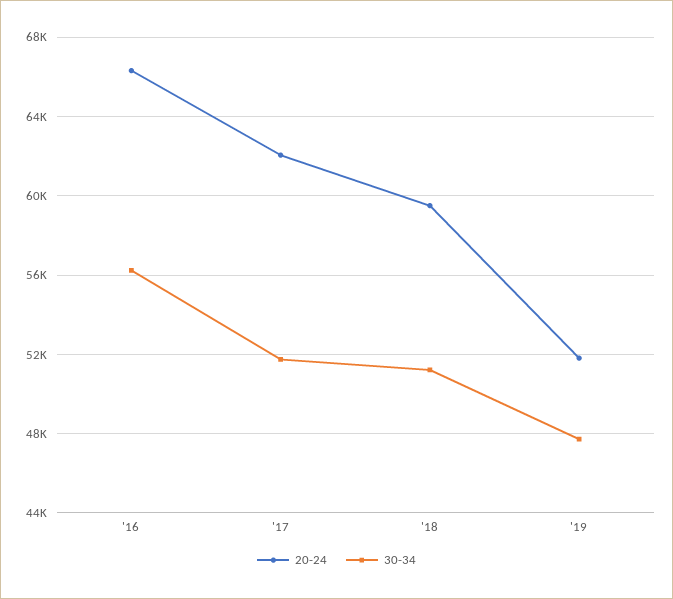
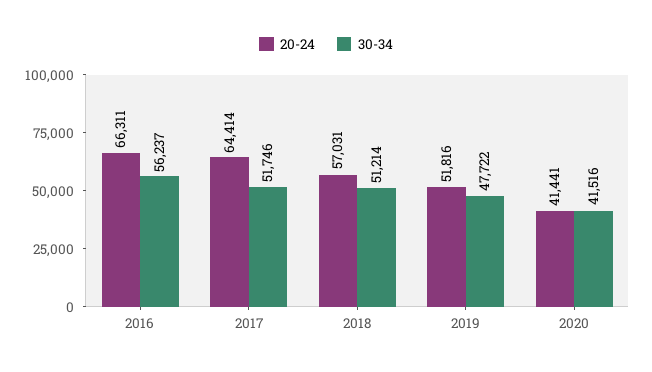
20-24, '17: 62000 -> 64414
20-24, '18: 59500 -> 57031
20-24, 2020: none -> 41441
30-34, 2020: none -> 41516

